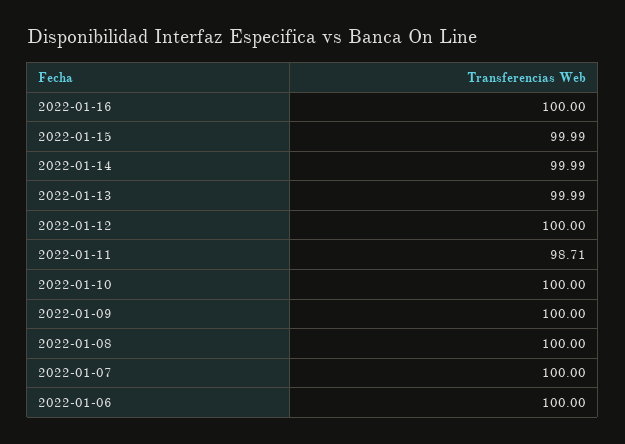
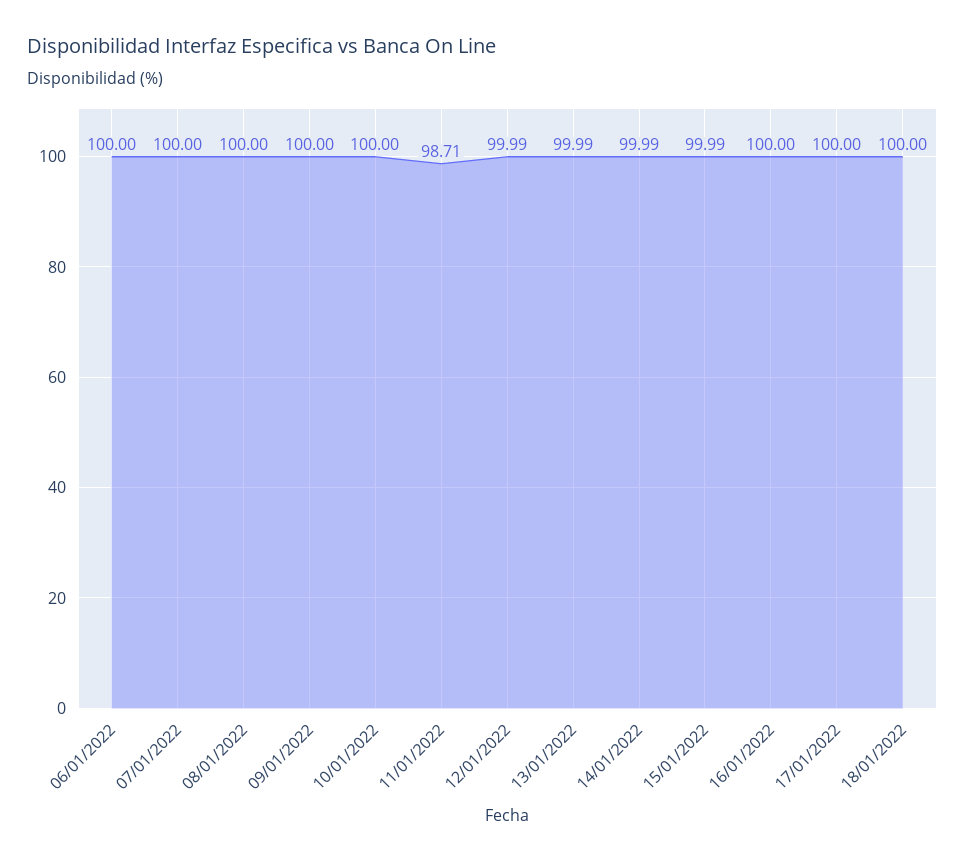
2022-01-12: 100 -> 99.99
17/01/2022: none -> 100
18/01/2022: none -> 100

